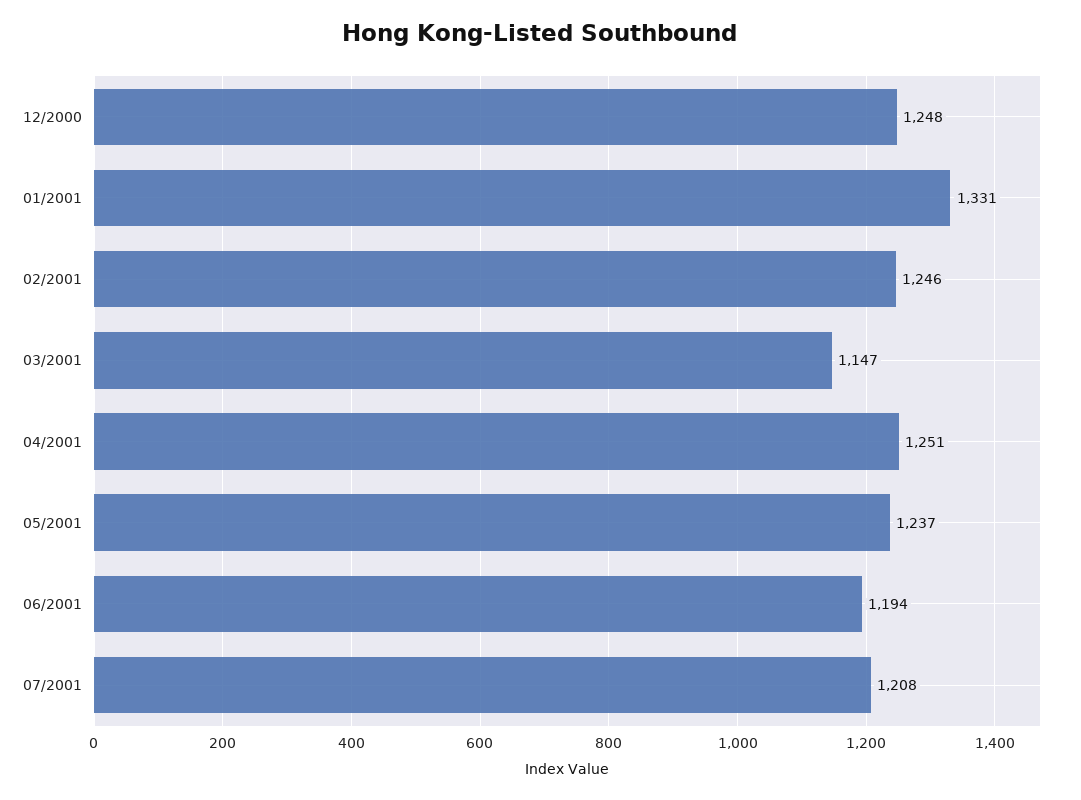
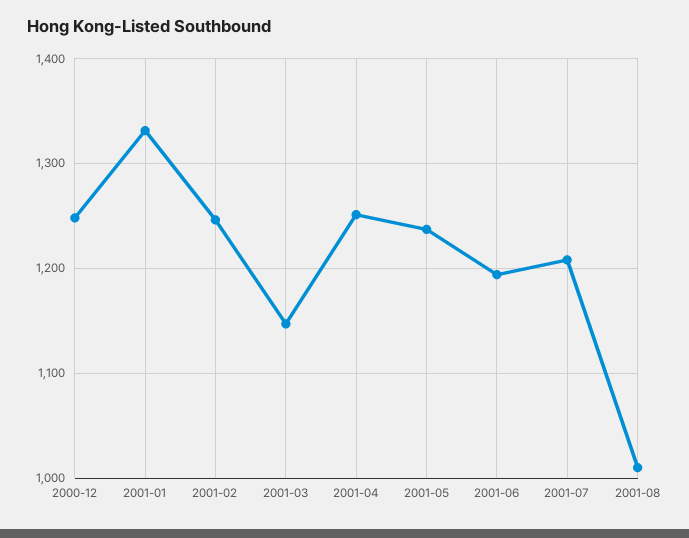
2001-08: none -> 1010

